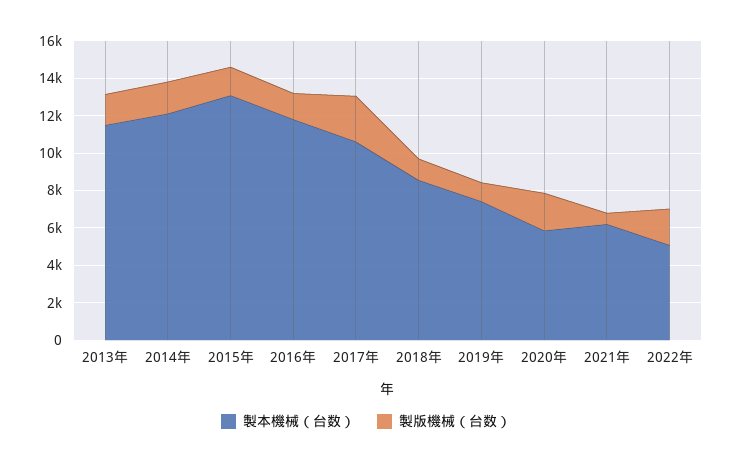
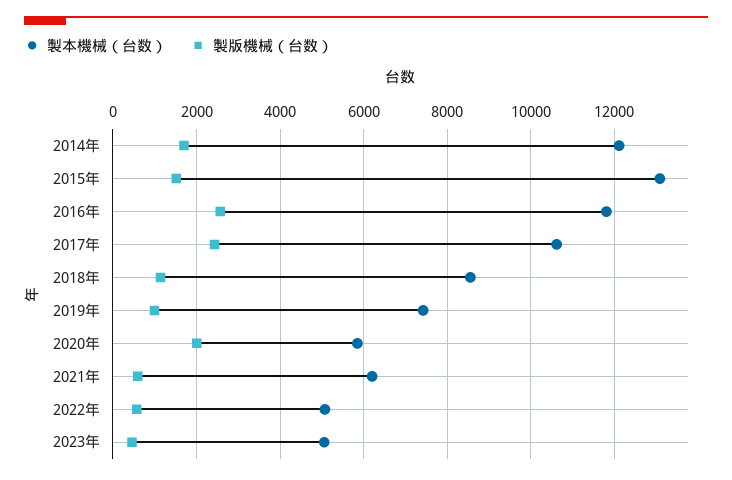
製本機械（台数）, 2013年: 11500 -> none
製版機械（台数）, 2013年: 1500 -> none
製版機械（台数）, 2016年: 1500 -> 2600
製版機械（台数）, 2022年: 2000 -> 600
製本機械（台数）, 2023年: none -> 5000
製版機械（台数）, 2023年: none -> 400

